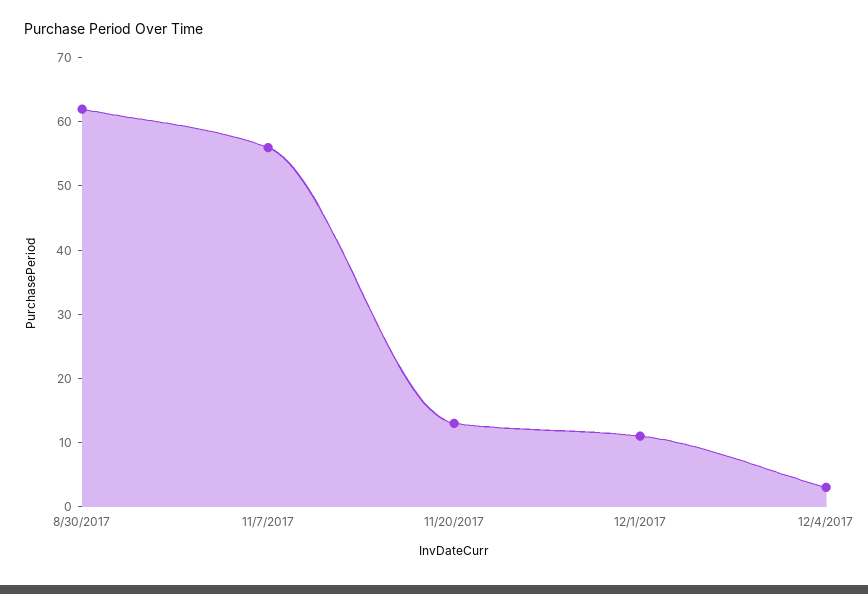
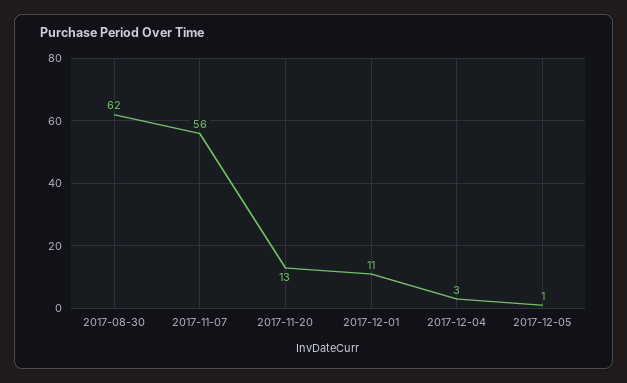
2017-12-05: none -> 1

